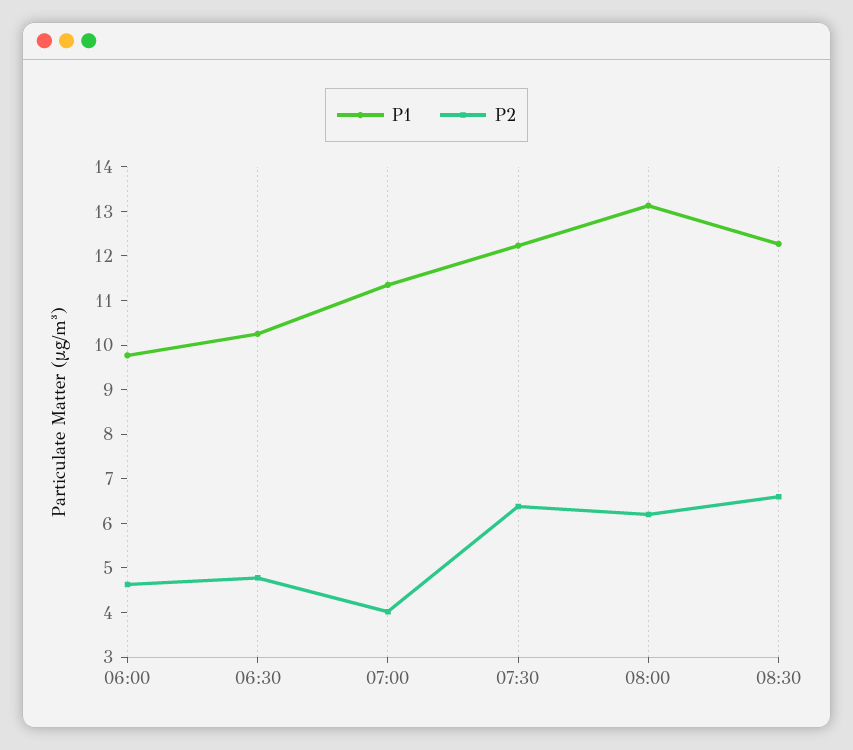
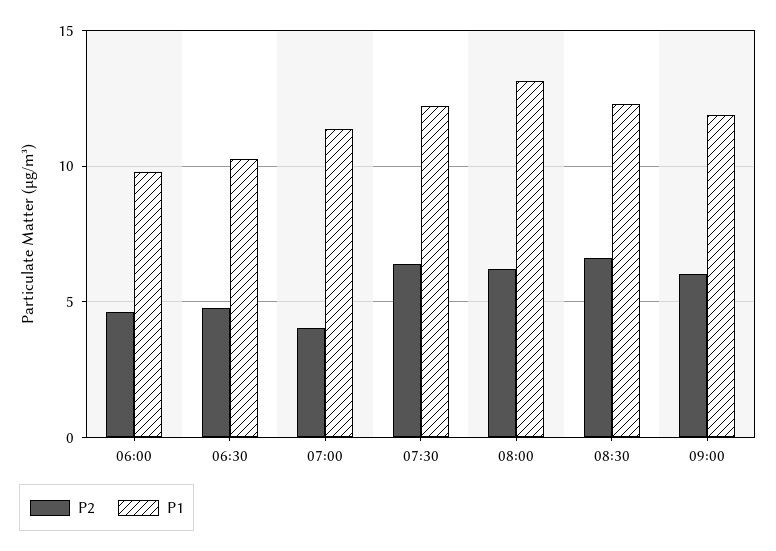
P2, 09:00: none -> 6
P1, 09:00: none -> 12

